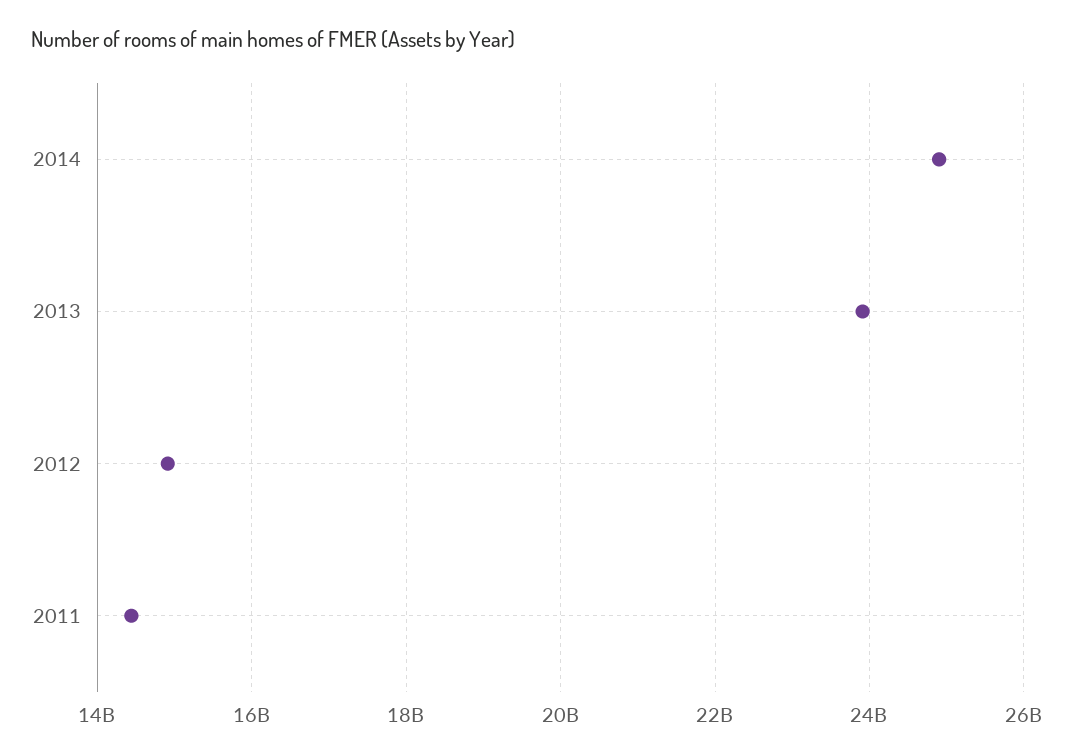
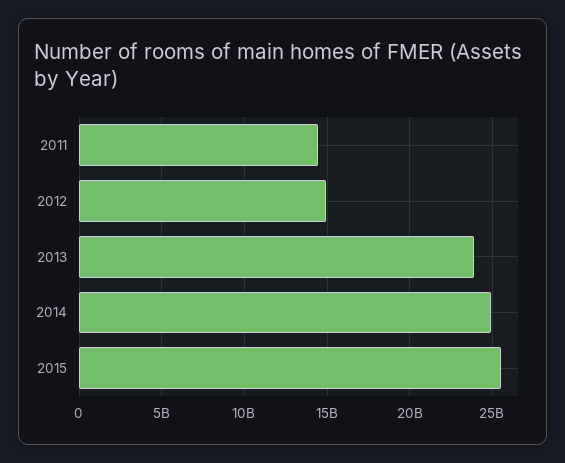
2015: none -> 25500000000

